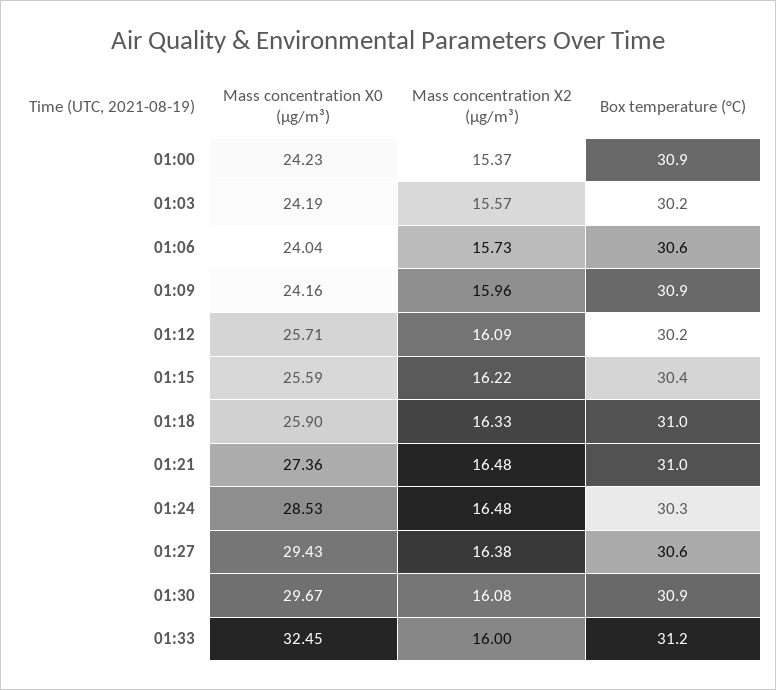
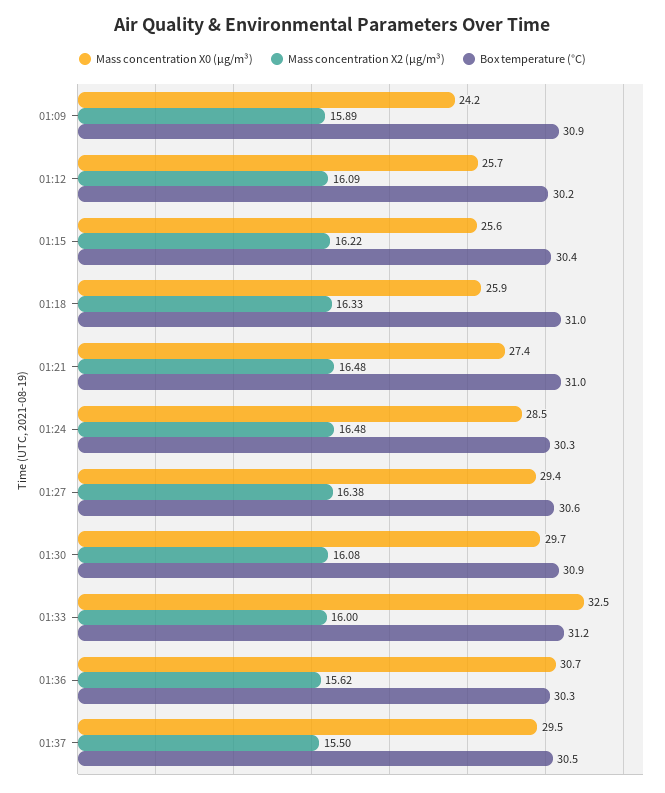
Mass concentration X0 (μg/m³), 01:00: 24.23 -> none
Mass concentration X2 (μg/m³), 01:00: 15.37 -> none
Box temperature (°C), 01:00: 30.9 -> none
Mass concentration X0 (μg/m³), 01:03: 24.19 -> none
Mass concentration X2 (μg/m³), 01:03: 15.57 -> none
Box temperature (°C), 01:03: 30.2 -> none
Mass concentration X0 (μg/m³), 01:06: 24.04 -> none
Mass concentration X2 (μg/m³), 01:06: 15.73 -> none
Box temperature (°C), 01:06: 30.6 -> none
Mass concentration X2 (μg/m³), 01:09: 15.96 -> 15.89
Mass concentration X0 (μg/m³), 01:36: none -> 30.7
Mass concentration X2 (μg/m³), 01:36: none -> 15.62
Box temperature (°C), 01:36: none -> 30.3
Mass concentration X0 (μg/m³), 01:37: none -> 29.5
Mass concentration X2 (μg/m³), 01:37: none -> 15.5
Box temperature (°C), 01:37: none -> 30.5

